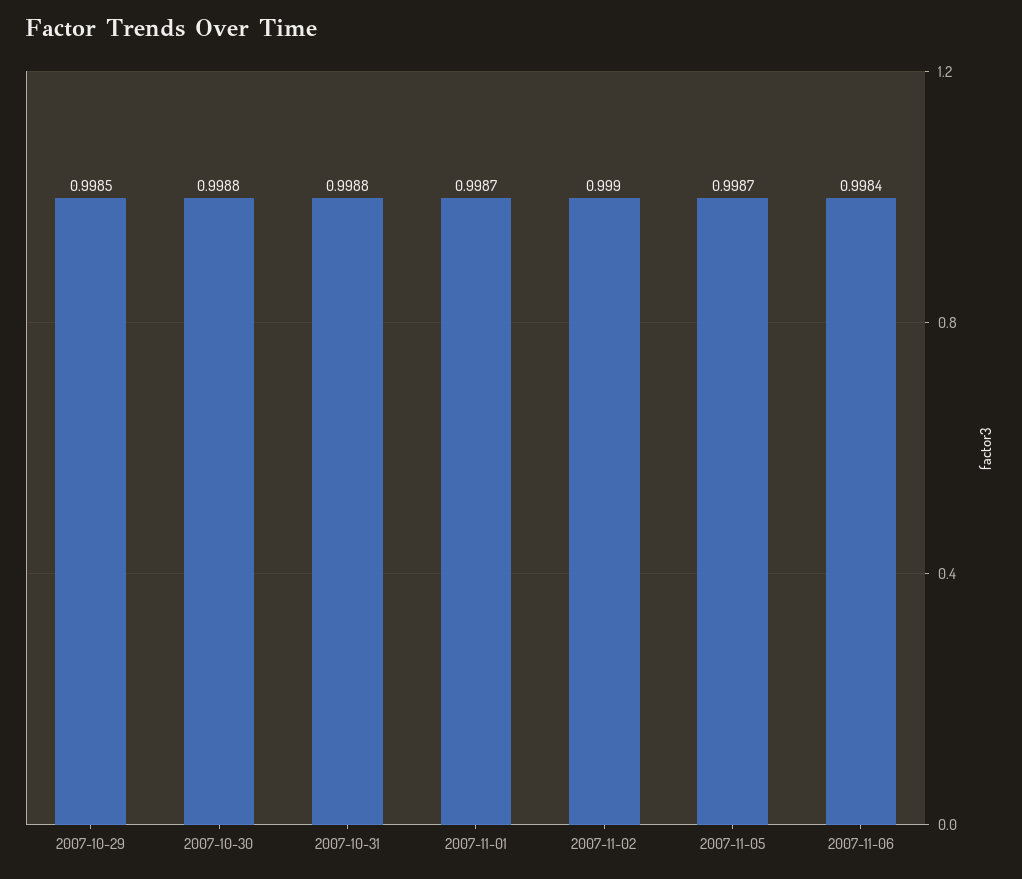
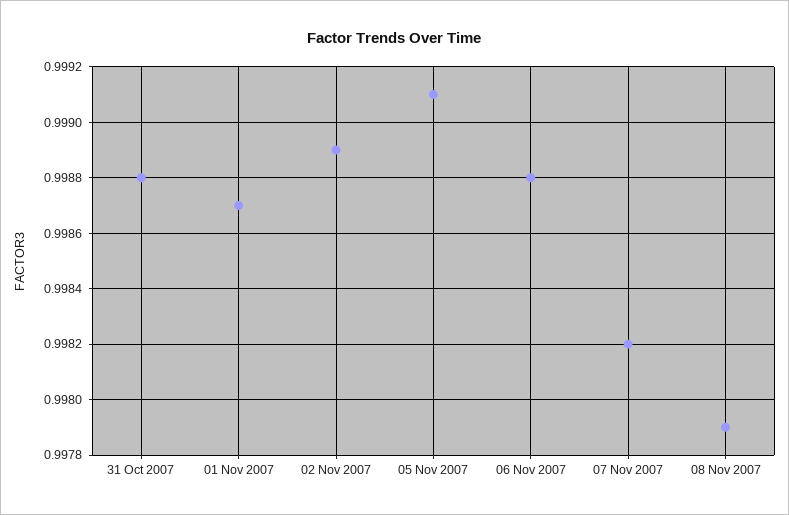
2007-10-29: 0.9985 -> none
2007-10-30: 0.9988 -> none
2007-11-02: 0.999 -> 0.9989
2007-11-05: 0.9987 -> 0.9991
2007-11-06: 0.9984 -> 0.9988
07 Nov 2007: none -> 0.9982
08 Nov 2007: none -> 0.9979

